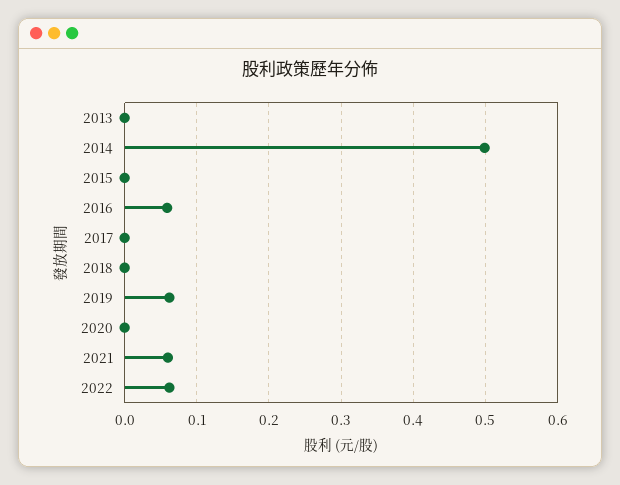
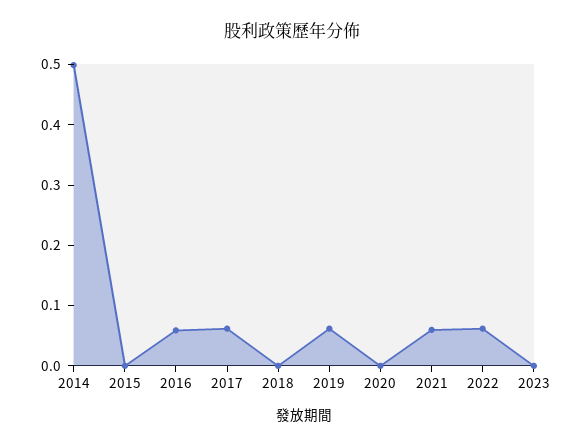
2013: 0 -> none
2017: 0 -> 0.06
2023: none -> 0

